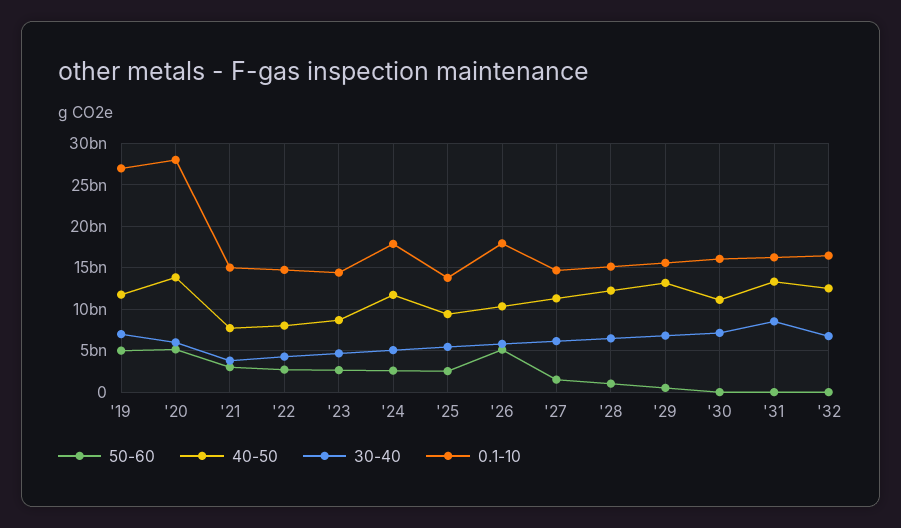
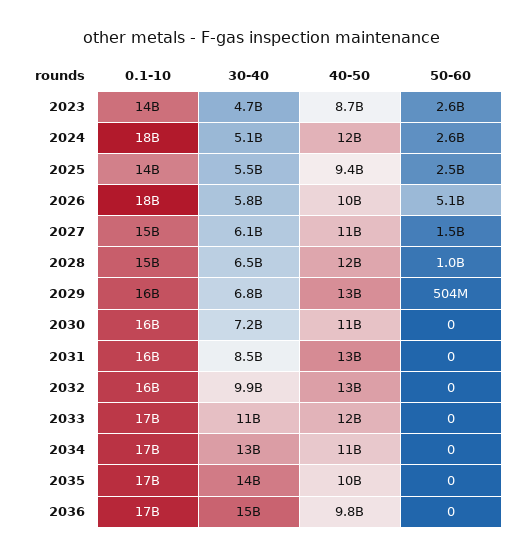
50-60, '19: 5000000000 -> none
40-50, '19: 12000000000 -> none
30-40, '19: 7000000000 -> none
0.1-10, '19: 27000000000 -> none
50-60, '20: 5000000000 -> none
40-50, '20: 14000000000 -> none
30-40, '20: 6000000000 -> none
0.1-10, '20: 28000000000 -> none
50-60, '21: 3000000000 -> none
40-50, '21: 8000000000 -> none
30-40, '21: 4000000000 -> none
0.1-10, '21: 15000000000 -> none
50-60, '22: 3000000000 -> none
40-50, '22: 8000000000 -> none
30-40, '22: 4000000000 -> none
0.1-10, '22: 15000000000 -> none
30-40, '32: 7000000000 -> 9900000000
0.1-10, 2033: none -> 17000000000
30-40, 2033: none -> 11000000000
40-50, 2033: none -> 12000000000
50-60, 2033: none -> 0
0.1-10, 2034: none -> 17000000000
30-40, 2034: none -> 13000000000
40-50, 2034: none -> 11000000000
50-60, 2034: none -> 0
0.1-10, 2035: none -> 17000000000
30-40, 2035: none -> 14000000000
40-50, 2035: none -> 10000000000
50-60, 2035: none -> 0
0.1-10, 2036: none -> 17000000000
30-40, 2036: none -> 15000000000
40-50, 2036: none -> 9800000000
50-60, 2036: none -> 0

